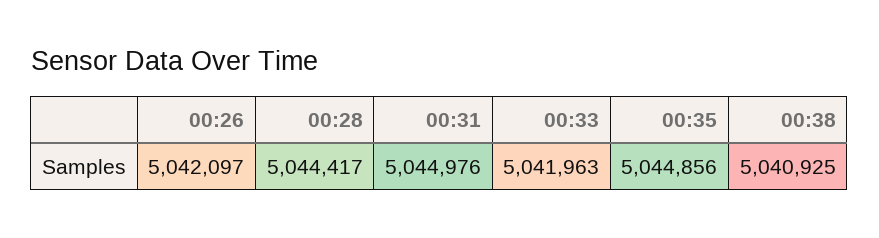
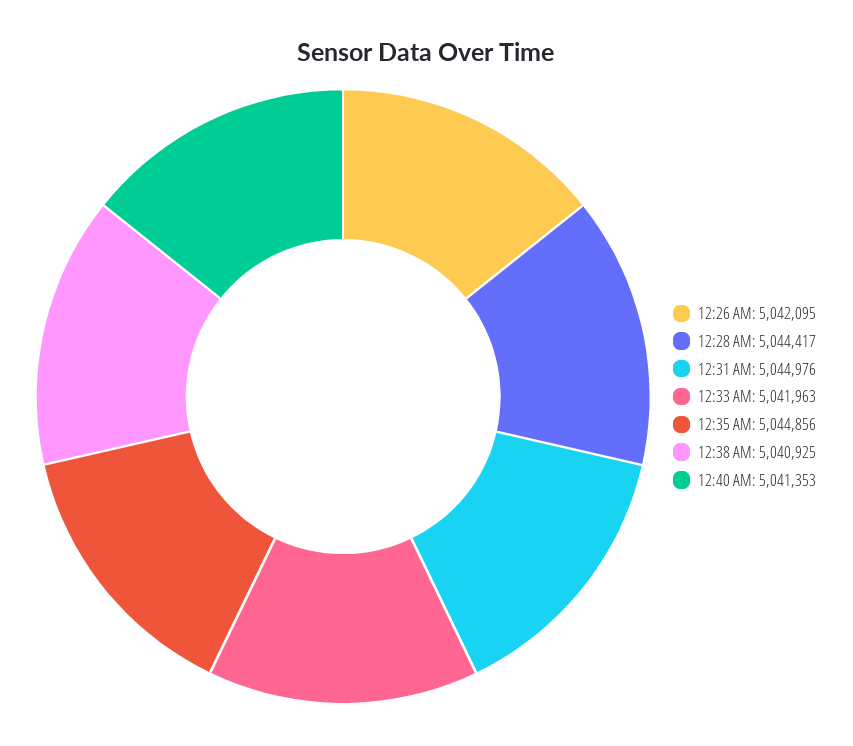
00:26: 5042097 -> 5042095
12:40 AM: none -> 5041353

